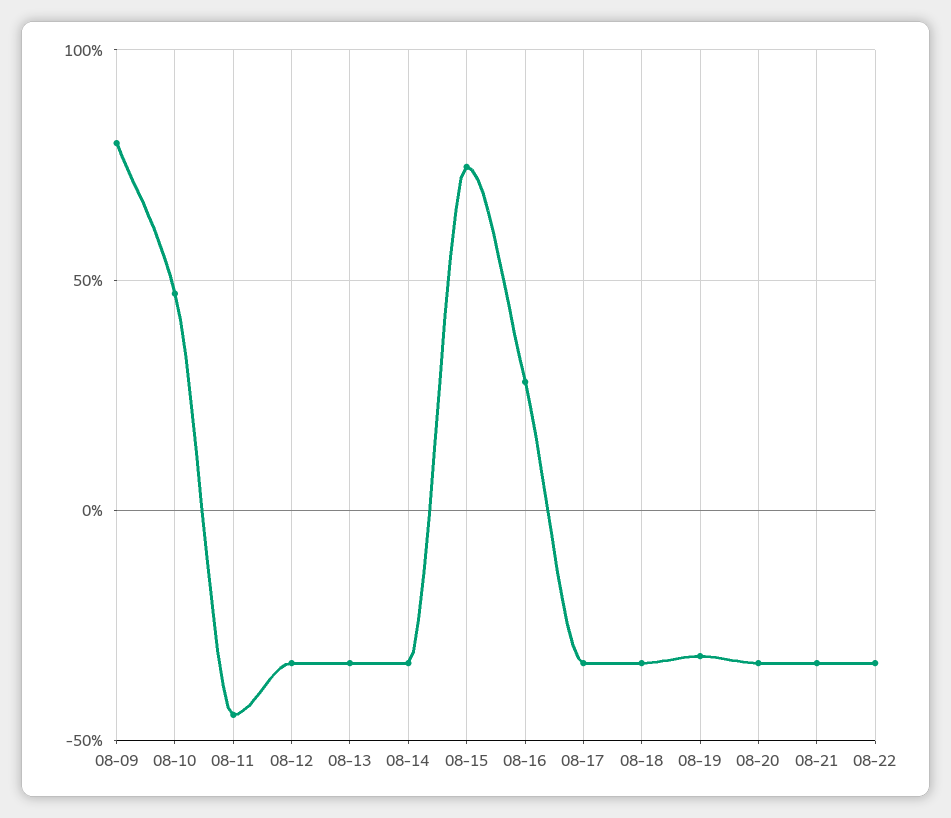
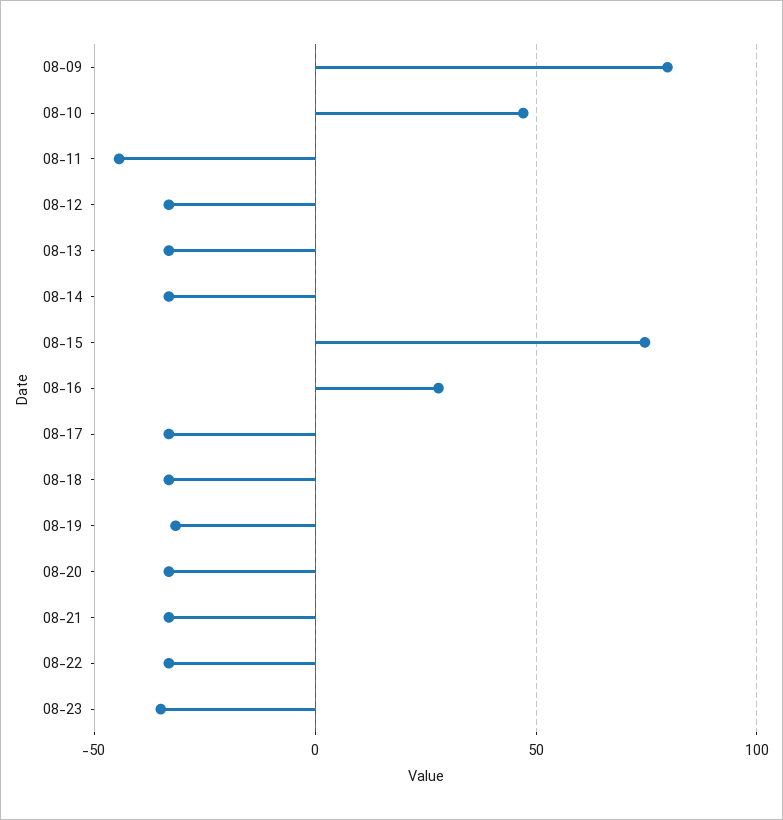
08-23: none -> -35

